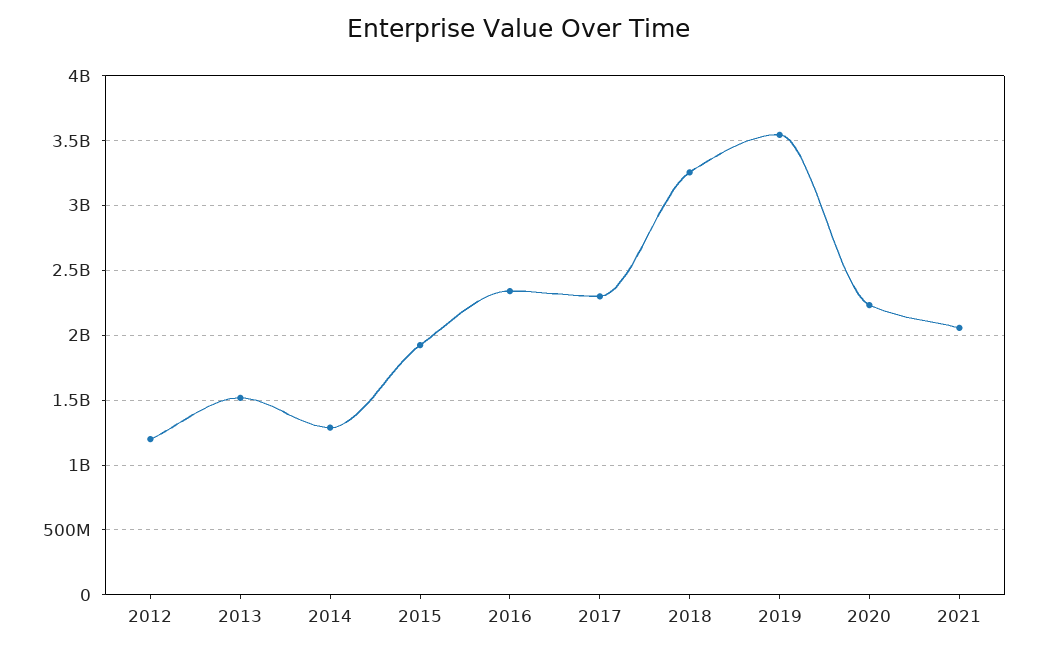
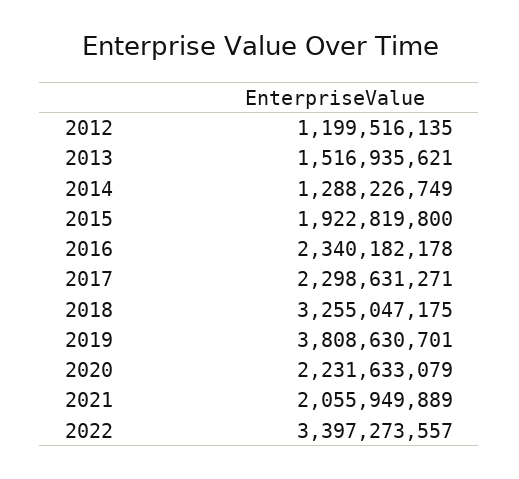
2019: 3550000000 -> 3808630701
2022: none -> 3397273557

